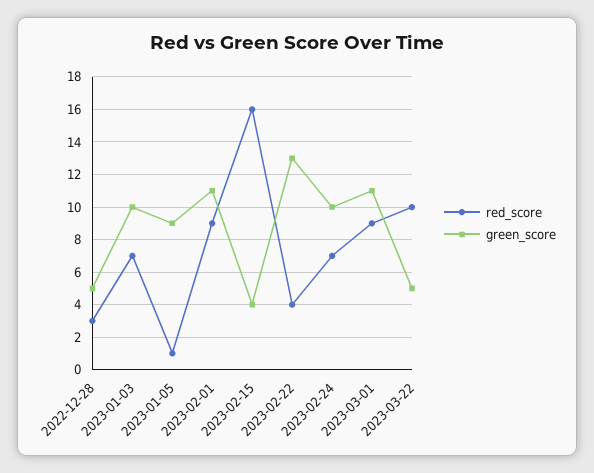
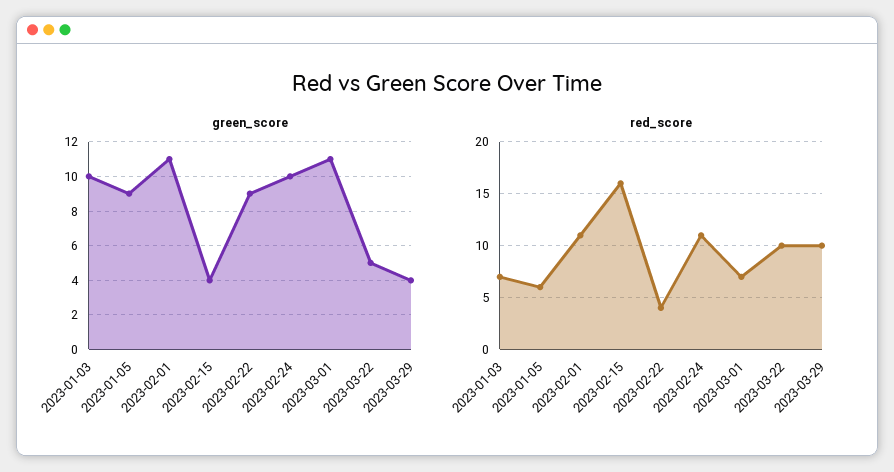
red_score, 2022-12-28: 3 -> none
green_score, 2022-12-28: 5 -> none
red_score, 2023-01-05: 1 -> 6
red_score, 2023-02-01: 9 -> 11
green_score, 2023-02-22: 13 -> 9
red_score, 2023-02-24: 7 -> 11
red_score, 2023-03-01: 9 -> 7
green_score, 2023-03-29: none -> 4
red_score, 2023-03-29: none -> 10

